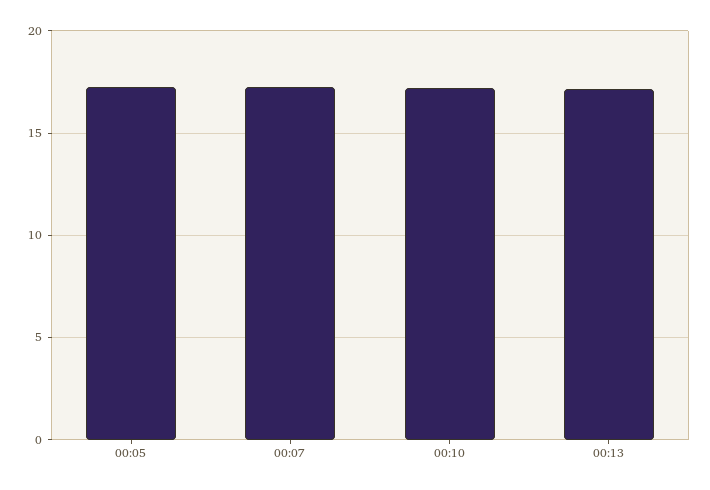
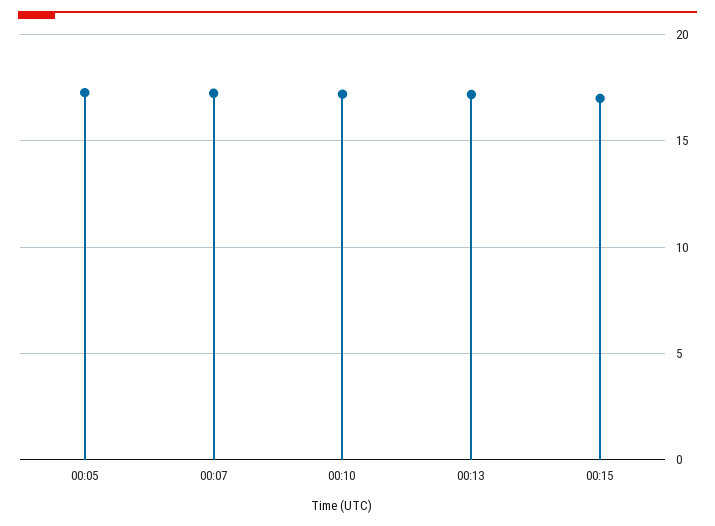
00:15: none -> 17

